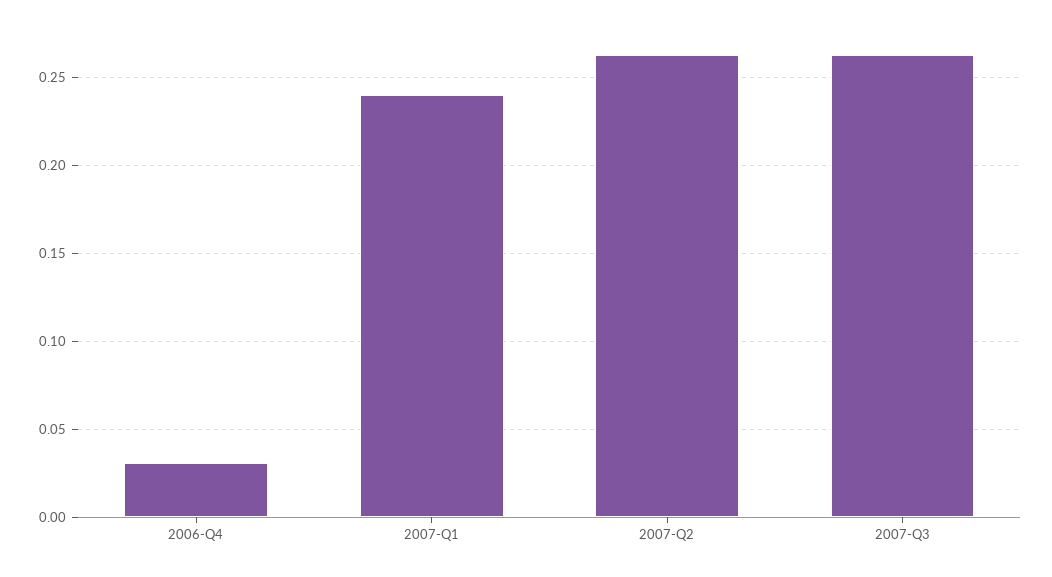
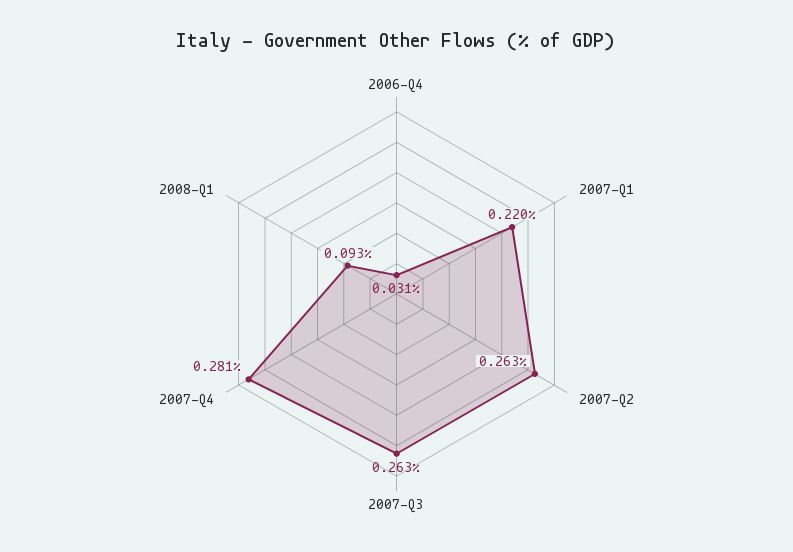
2007-Q1: 0.24 -> 0.22
2007-Q4: none -> 0.281
2008-Q1: none -> 0.093

